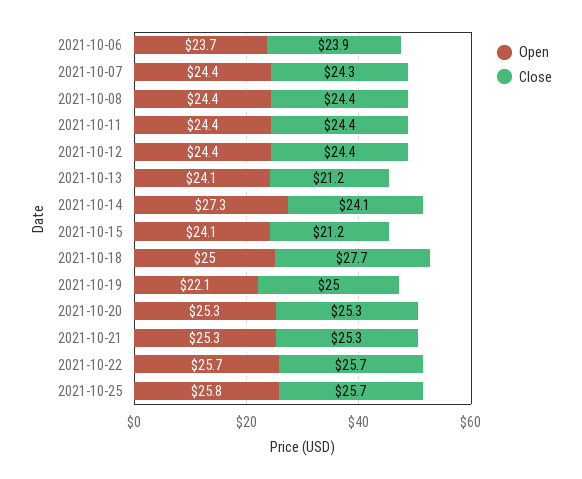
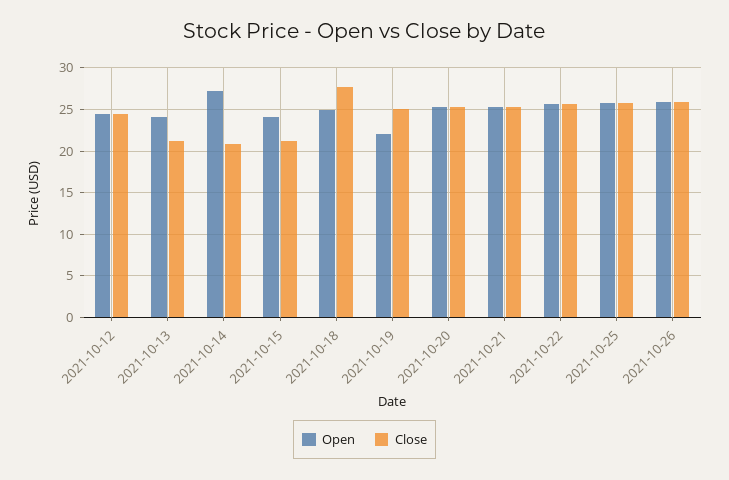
Open, 2021-10-06: 23.7 -> none
Close, 2021-10-06: 23.9 -> none
Open, 2021-10-07: 24.4 -> none
Close, 2021-10-07: 24.3 -> none
Open, 2021-10-08: 24.4 -> none
Close, 2021-10-08: 24.4 -> none
Open, 2021-10-11: 24.4 -> none
Close, 2021-10-11: 24.4 -> none
Close, 2021-10-14: 24.1 -> 21
Open, 2021-10-26: none -> 26
Close, 2021-10-26: none -> 26

